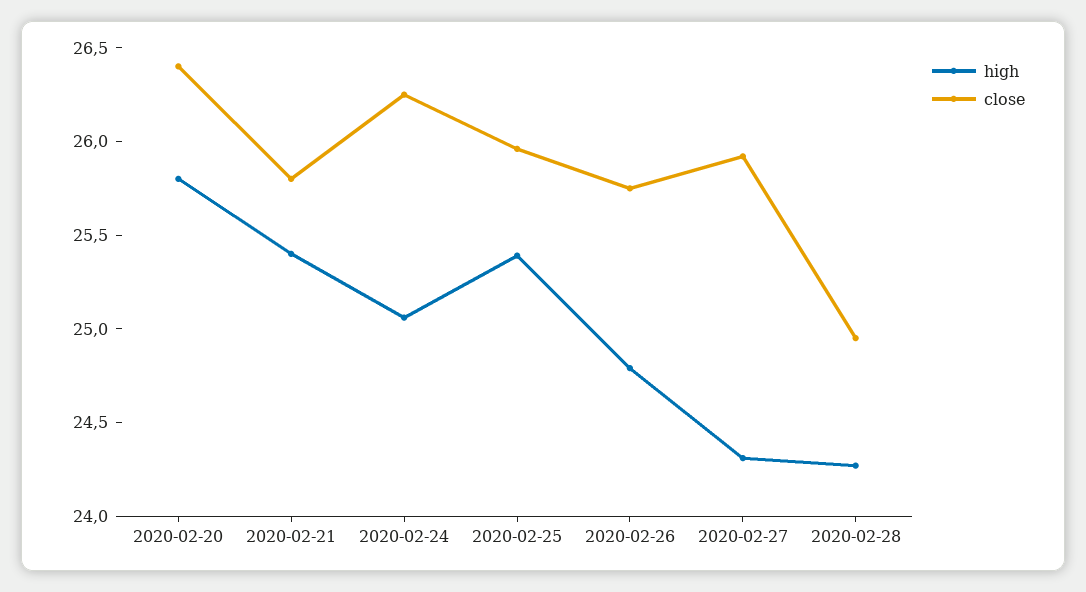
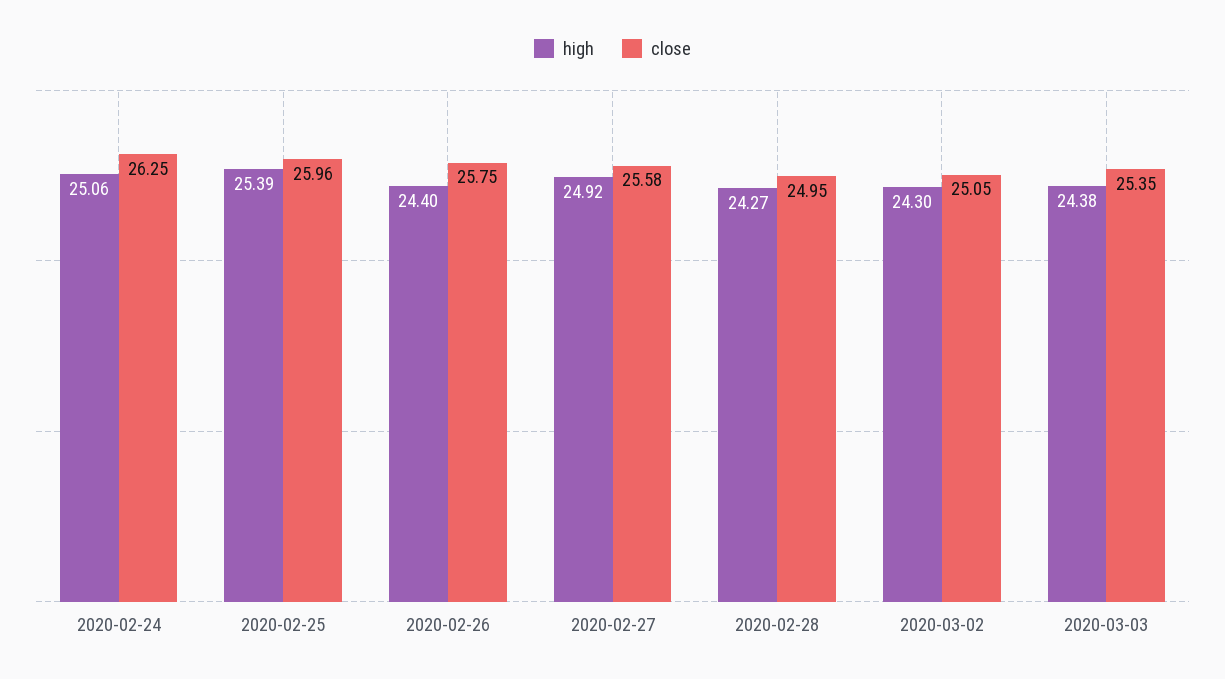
high, 2020-02-20: 25.8 -> none
close, 2020-02-20: 26.4 -> none
high, 2020-02-21: 25.4 -> none
close, 2020-02-21: 25.8 -> none
high, 2020-02-26: 24.8 -> 24.4
high, 2020-02-27: 24.3 -> 24.92
close, 2020-02-27: 25.9 -> 25.58
high, 2020-03-02: none -> 24.3
close, 2020-03-02: none -> 25.05
high, 2020-03-03: none -> 24.38
close, 2020-03-03: none -> 25.35

